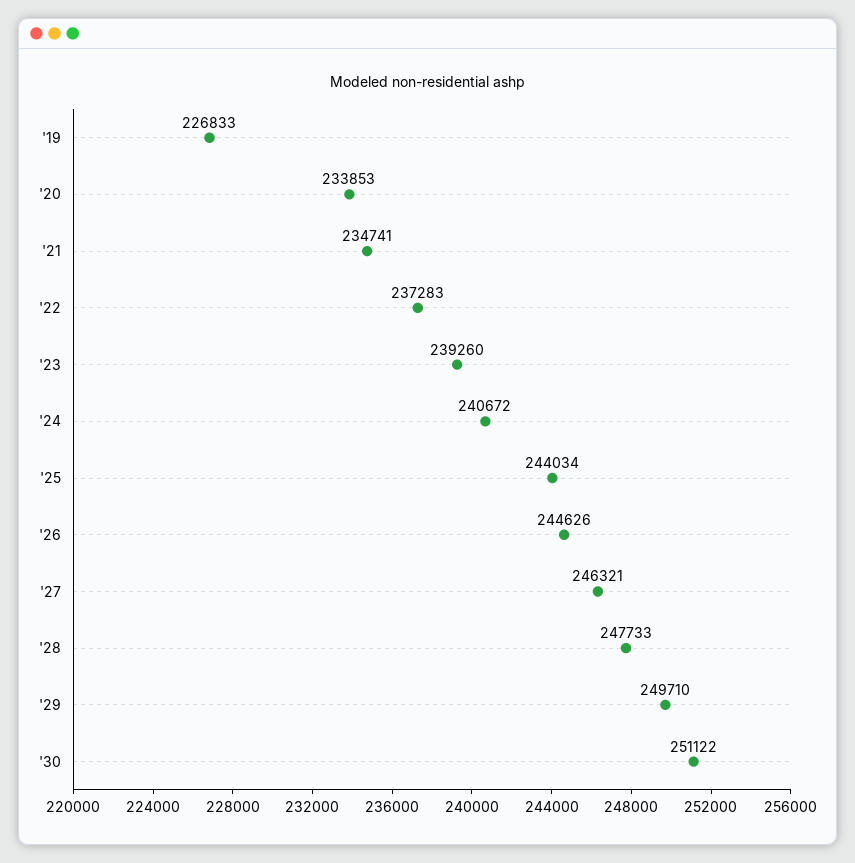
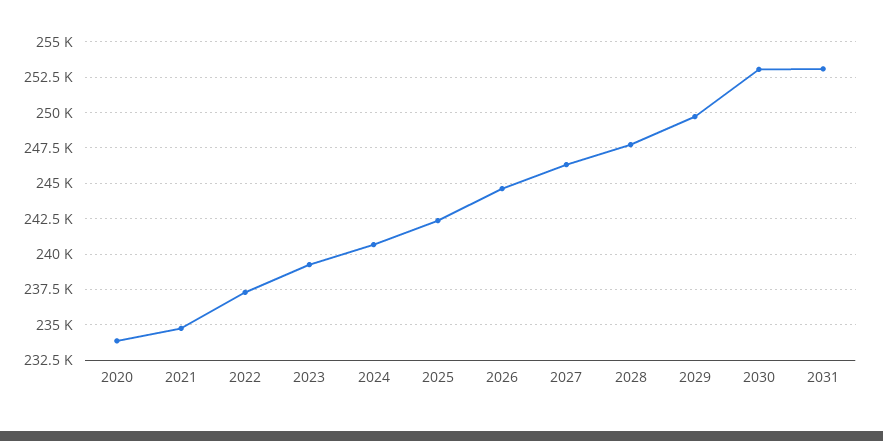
'19: 226833 -> none
'25: 244034 -> 242500
'30: 251122 -> 253000
2031: none -> 253000

